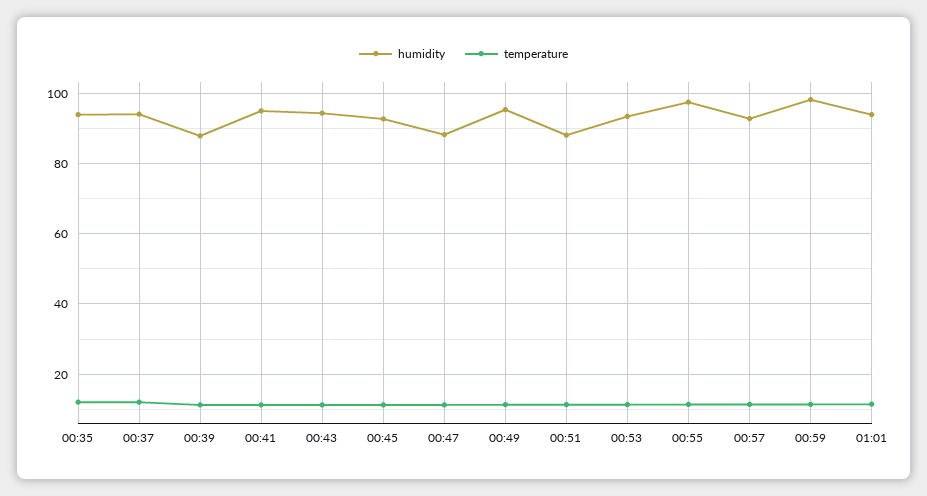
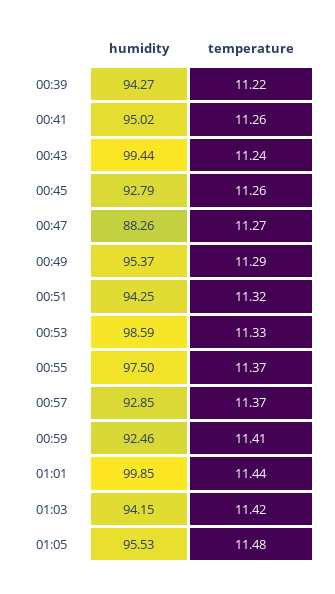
humidity, 00:35: 94 -> none
temperature, 00:35: 12 -> none
humidity, 00:37: 94 -> none
temperature, 00:37: 12 -> none
humidity, 00:39: 88 -> 94.27
humidity, 00:43: 94 -> 99.44
humidity, 00:51: 88 -> 94.25
humidity, 00:53: 94 -> 98.59
humidity, 00:59: 98 -> 92.46
humidity, 01:01: 94 -> 99.85
humidity, 01:03: none -> 94.15
temperature, 01:03: none -> 11.42
humidity, 01:05: none -> 95.53
temperature, 01:05: none -> 11.48

